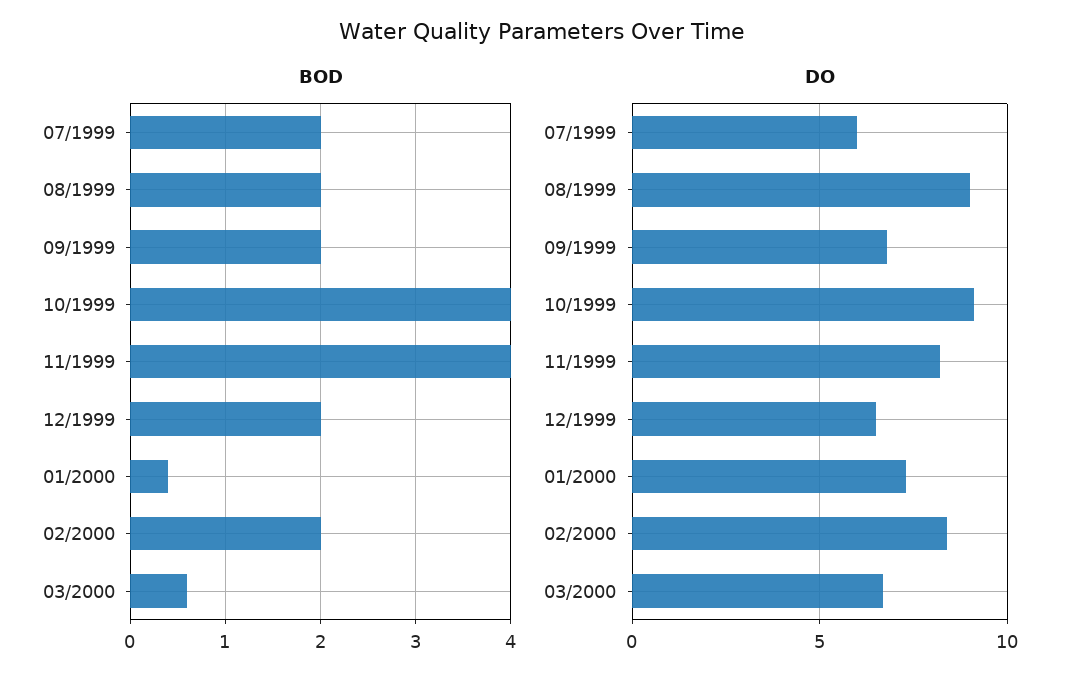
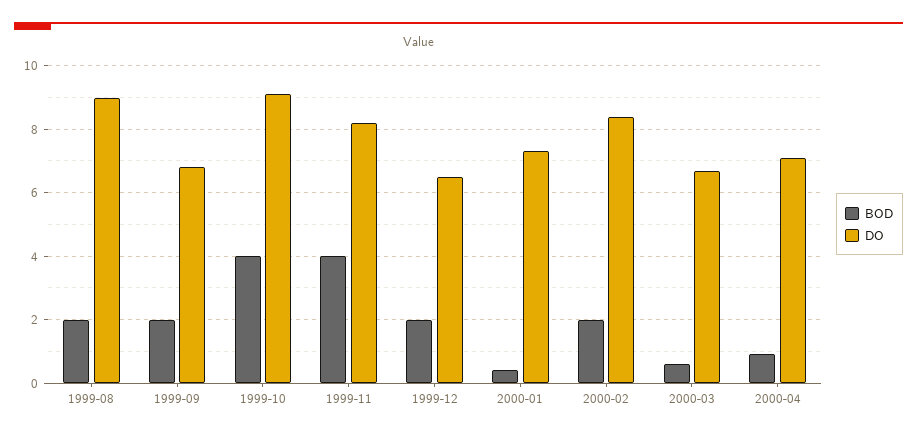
BOD, 07/1999: 2 -> none
DO, 07/1999: 6 -> none
BOD, 2000-04: none -> 1
DO, 2000-04: none -> 7

